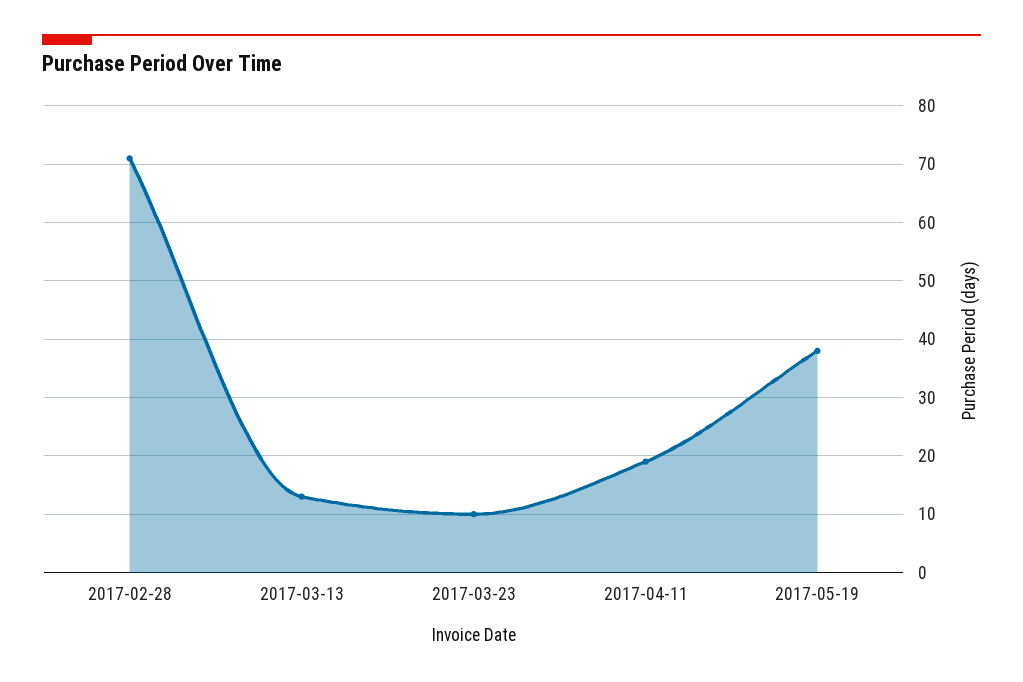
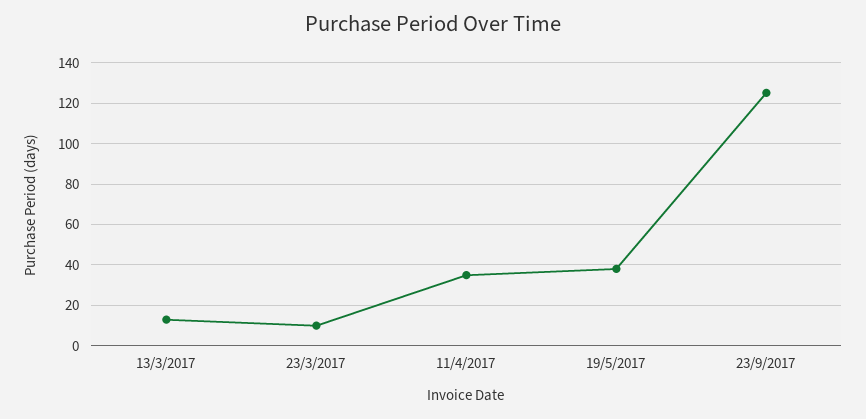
2017-02-28: 70 -> none
2017-04-11: 20 -> 35
23/9/2017: none -> 125

